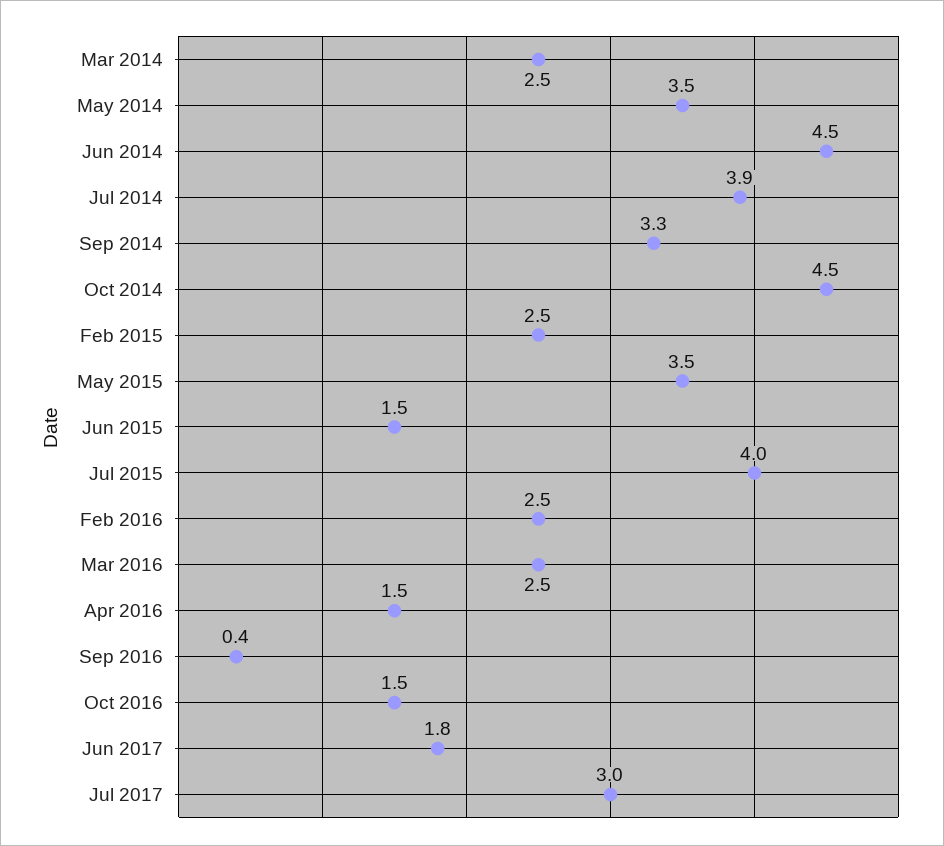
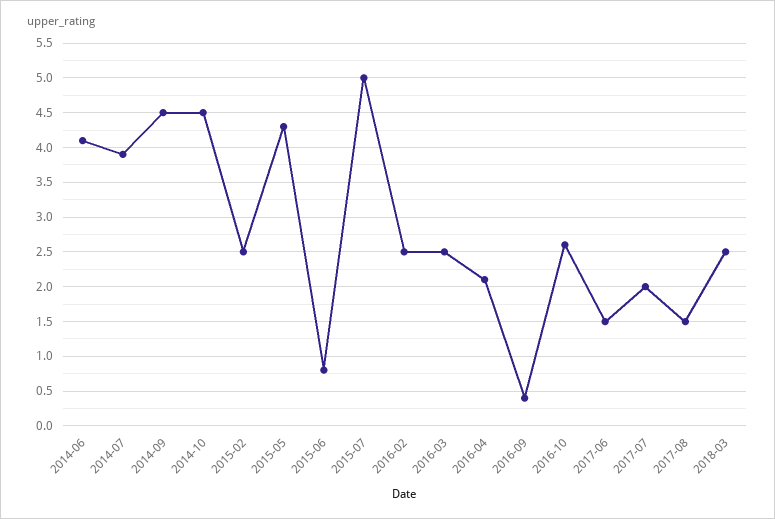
Mar 2014: 2.5 -> none
May 2014: 3.5 -> none
Jun 2014: 4.5 -> 4.1
Sep 2014: 3.3 -> 4.5
May 2015: 3.5 -> 4.3
Jun 2015: 1.5 -> 0.8
Jul 2015: 4 -> 5
Apr 2016: 1.5 -> 2.1
Oct 2016: 1.5 -> 2.6
Jun 2017: 1.8 -> 1.5
Jul 2017: 3 -> 2
2017-08: none -> 1.5
2018-03: none -> 2.5

